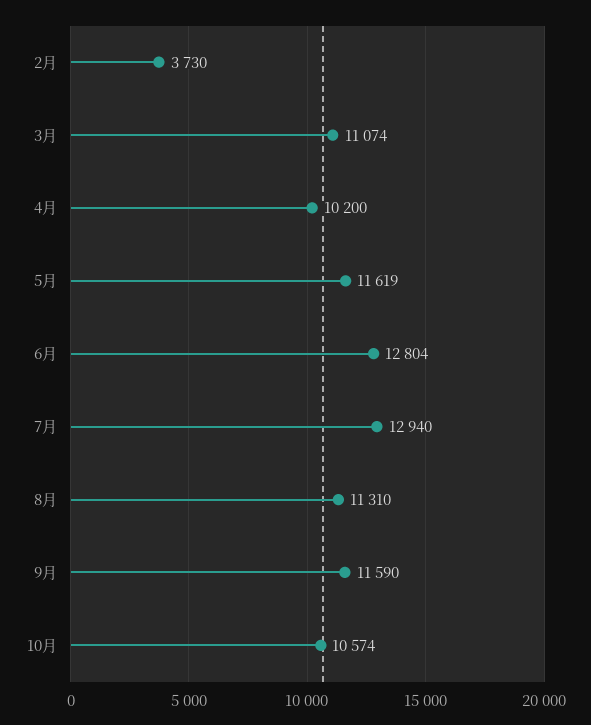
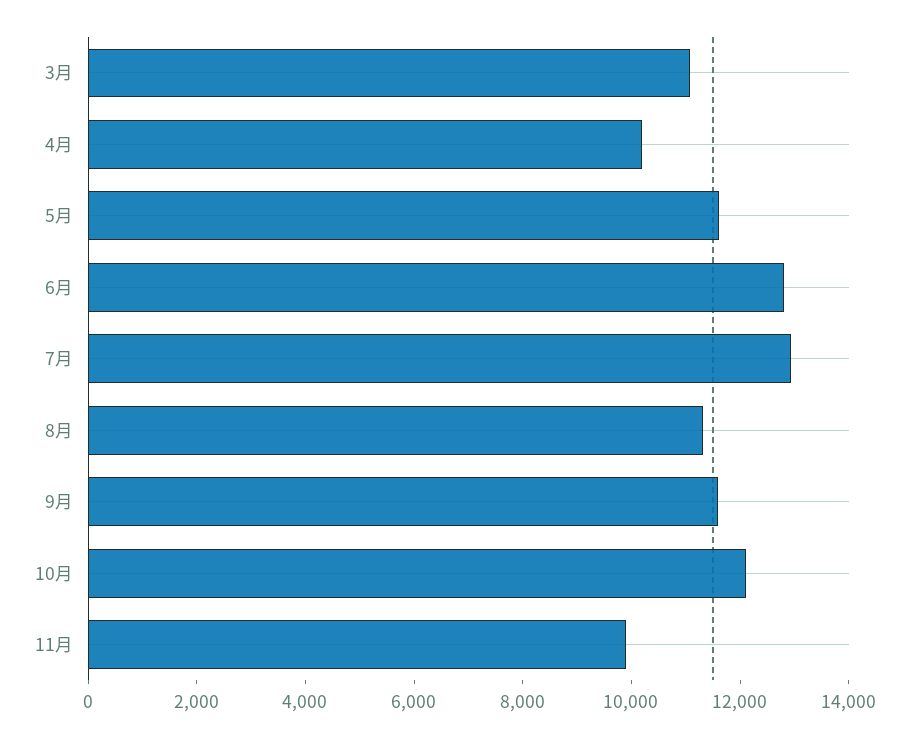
2月: 3730 -> none
10月: 10574 -> 12000
11月: none -> 10000

